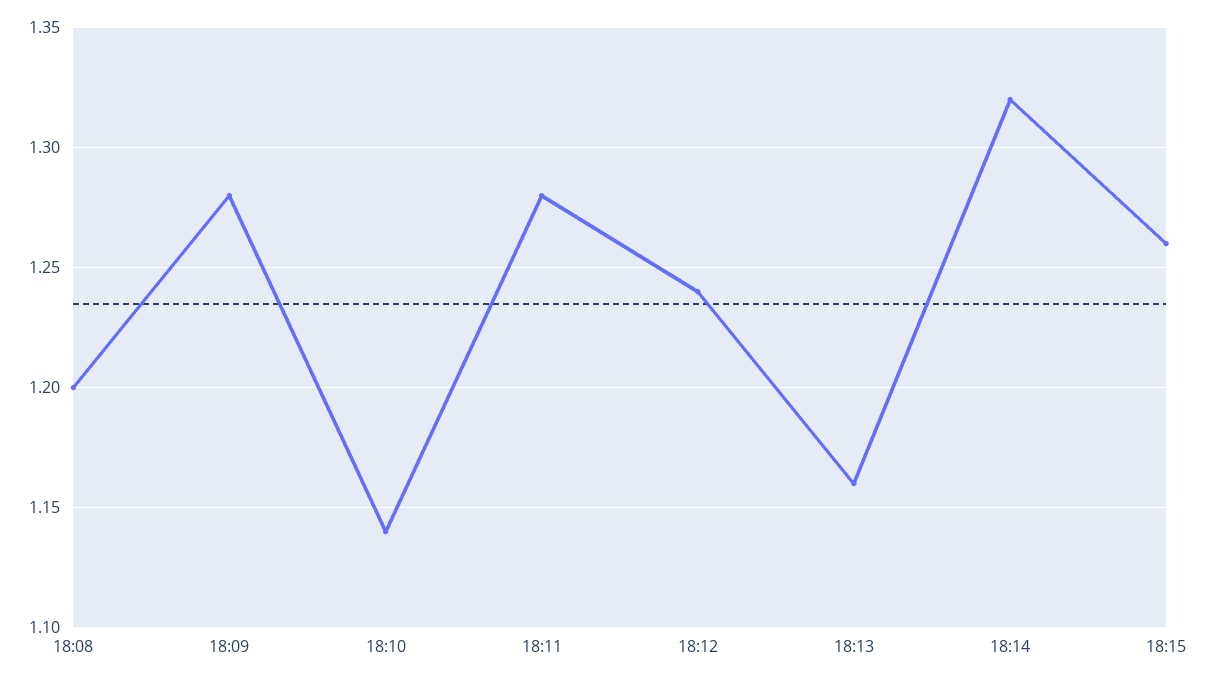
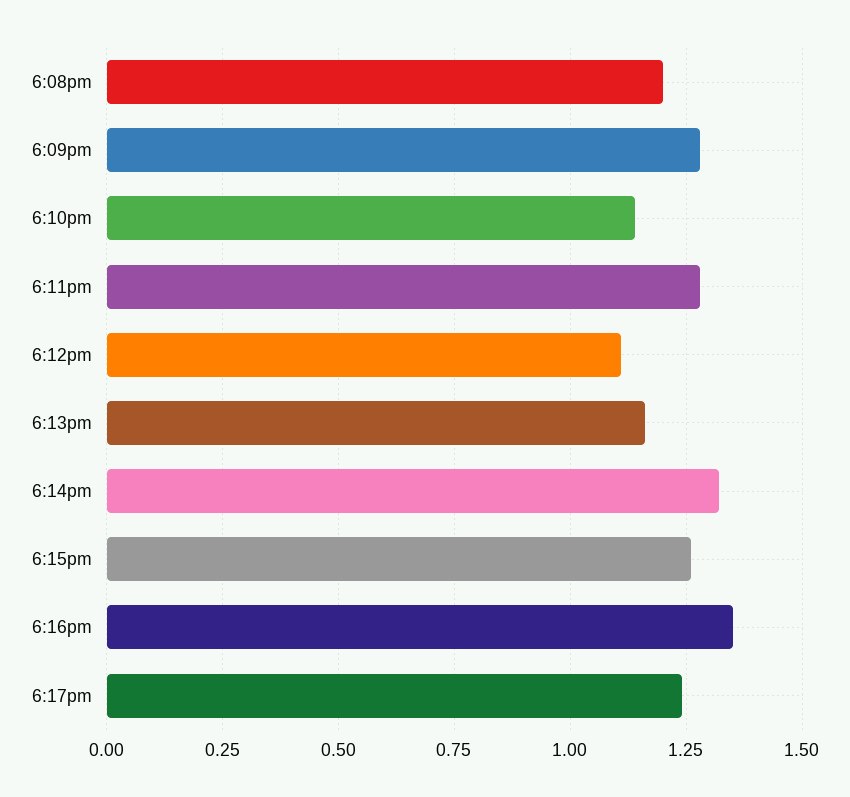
18:12: 1.24 -> 1.1
6:16pm: none -> 1.35
6:17pm: none -> 1.25

